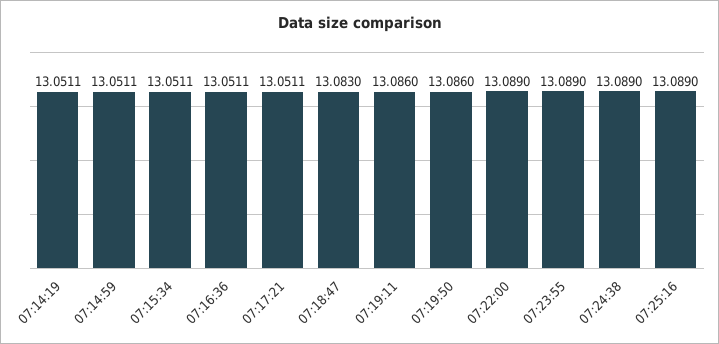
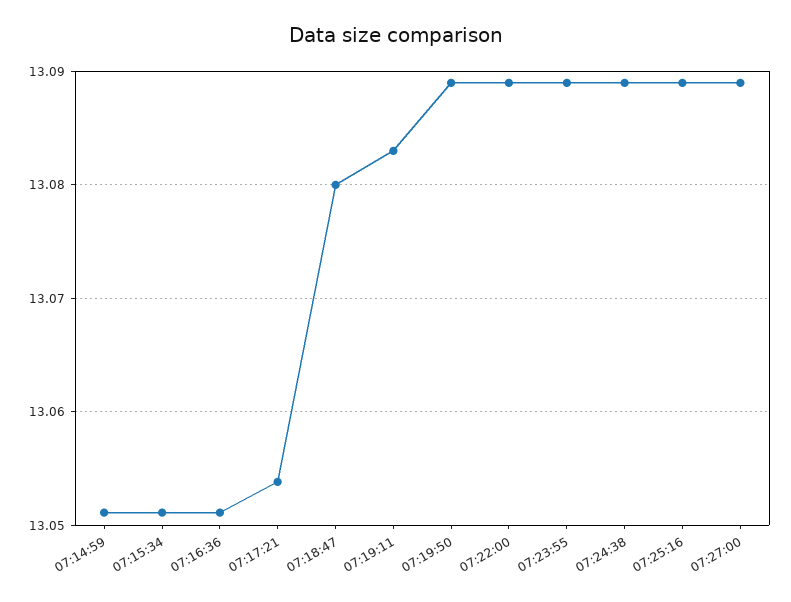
07:14:19: 13.0511 -> none
07:17:21: 13.0511 -> 13.054
07:18:47: 13.083 -> 13.08
07:19:11: 13.086 -> 13.083
07:19:50: 13.086 -> 13.089
07:27:00: none -> 13.089

